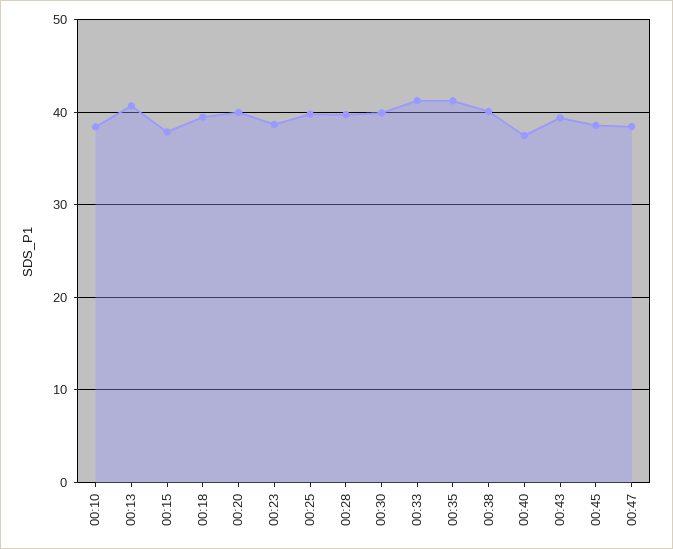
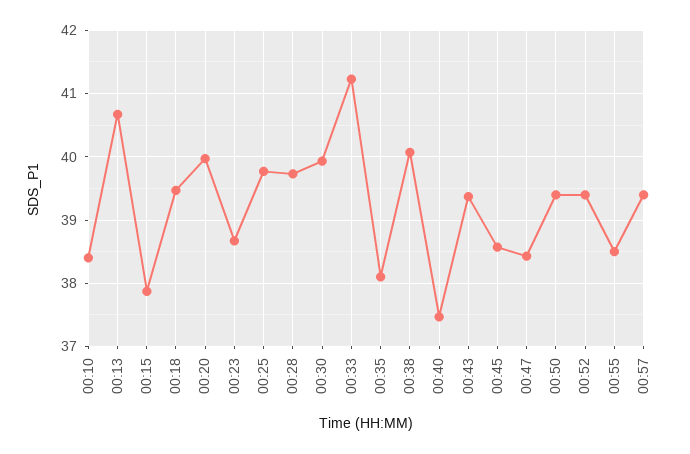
00:35: 41 -> 38.1
00:50: none -> 39.4
00:52: none -> 39.4
00:55: none -> 38.5
00:57: none -> 39.4

